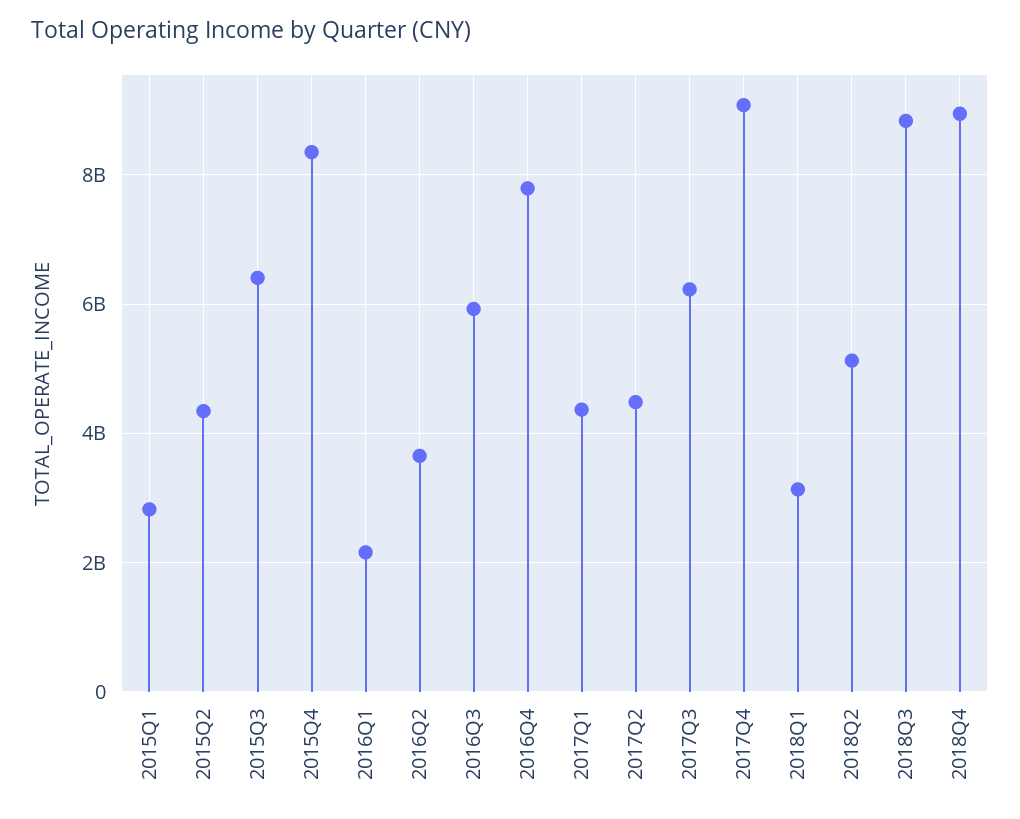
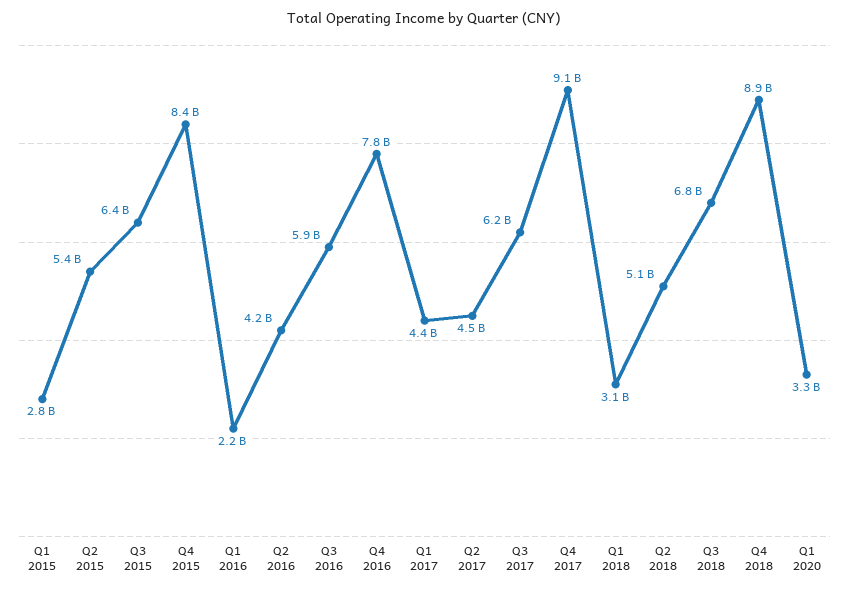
2015Q2: 4400000000 -> 5400000000
2016Q2: 3600000000 -> 4200000000
2018Q3: 8800000000 -> 6800000000
Q1 2020: none -> 3300000000

